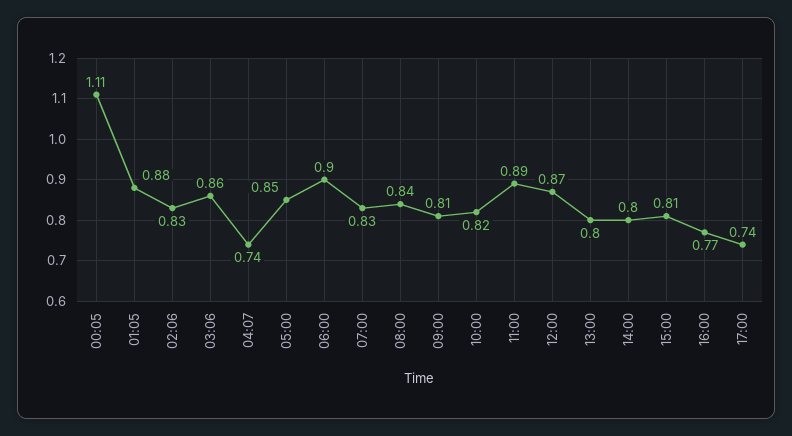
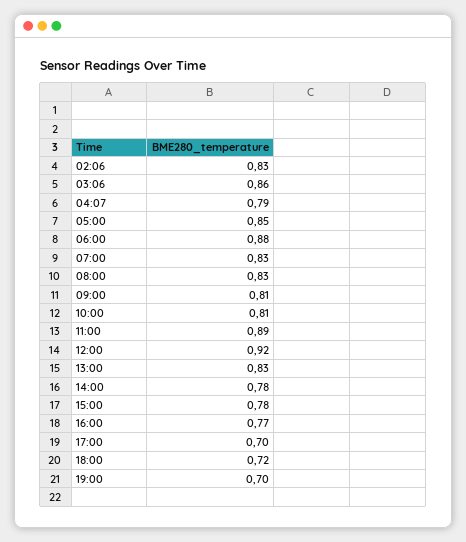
00:05: 1.11 -> none
01:05: 0.88 -> none
04:07: 0.74 -> 0.79
06:00: 0.9 -> 0.88
08:00: 0.84 -> 0.83
10:00: 0.82 -> 0.81
12:00: 0.87 -> 0.92
13:00: 0.8 -> 0.83
14:00: 0.8 -> 0.78
15:00: 0.81 -> 0.78
17:00: 0.74 -> 0.7
18:00: none -> 0.72
19:00: none -> 0.7

